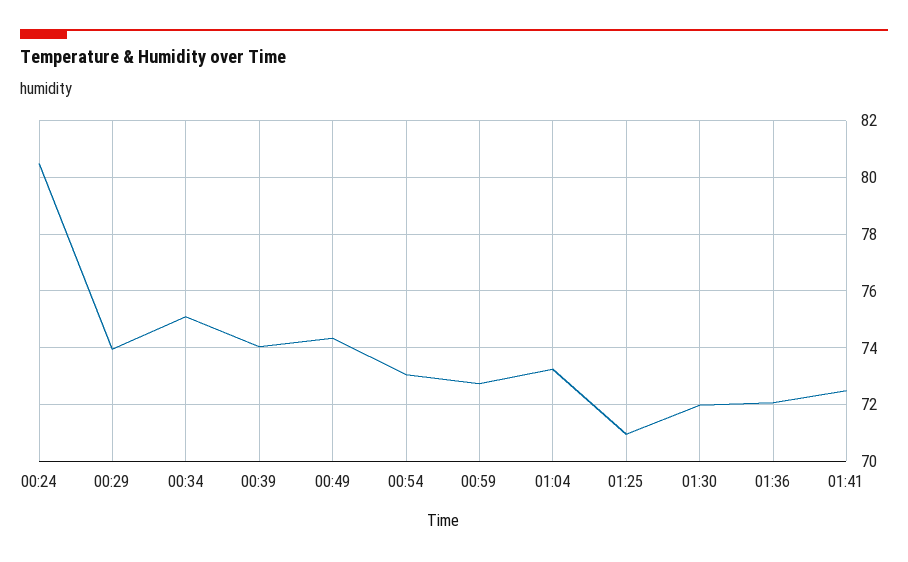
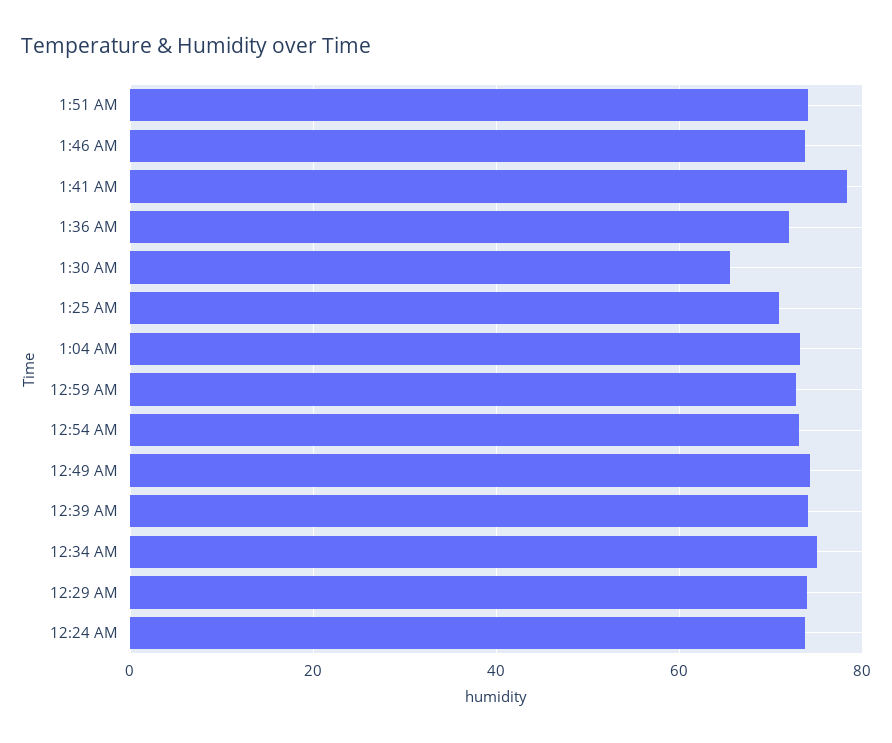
00:24: 80.5 -> 74
01:30: 72 -> 66
01:41: 72.5 -> 78
1:51 AM: none -> 74
1:46 AM: none -> 74

